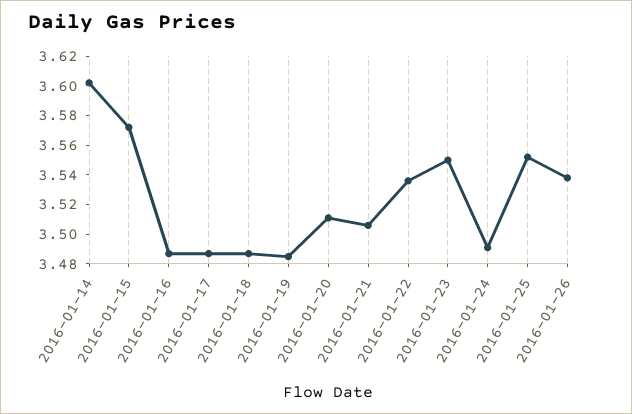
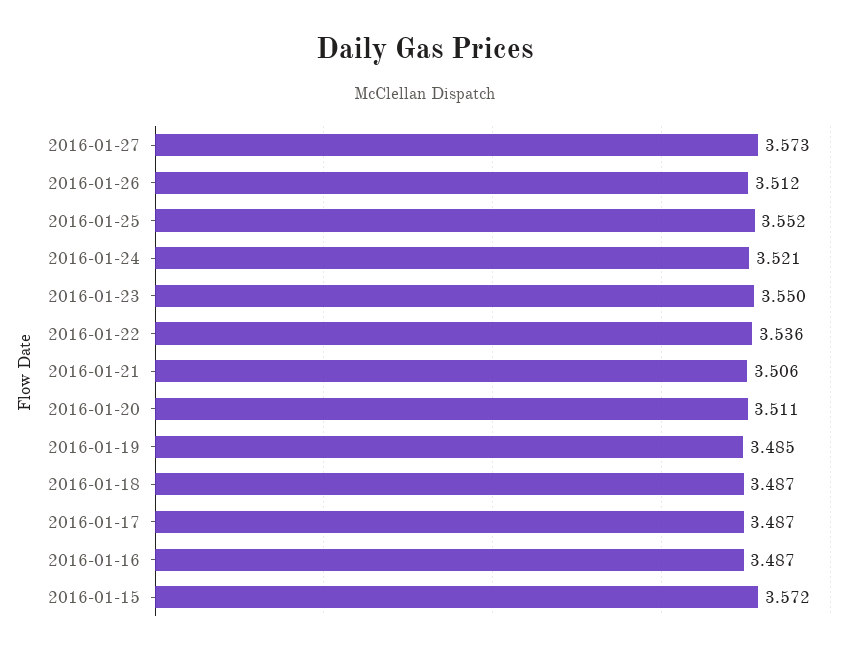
2016-01-14: 3.6 -> none
2016-01-24: 3.49 -> 3.521
2016-01-26: 3.54 -> 3.512
2016-01-27: none -> 3.573

